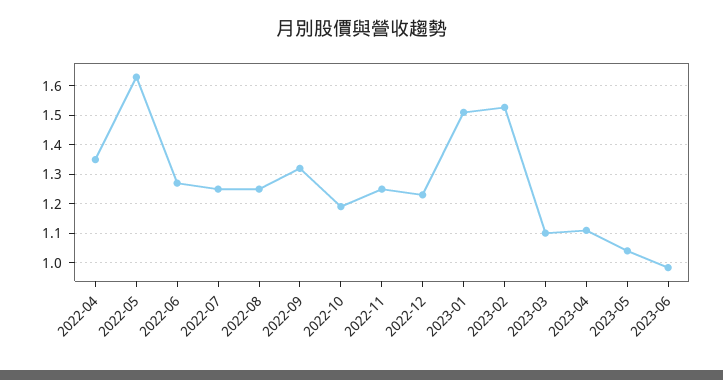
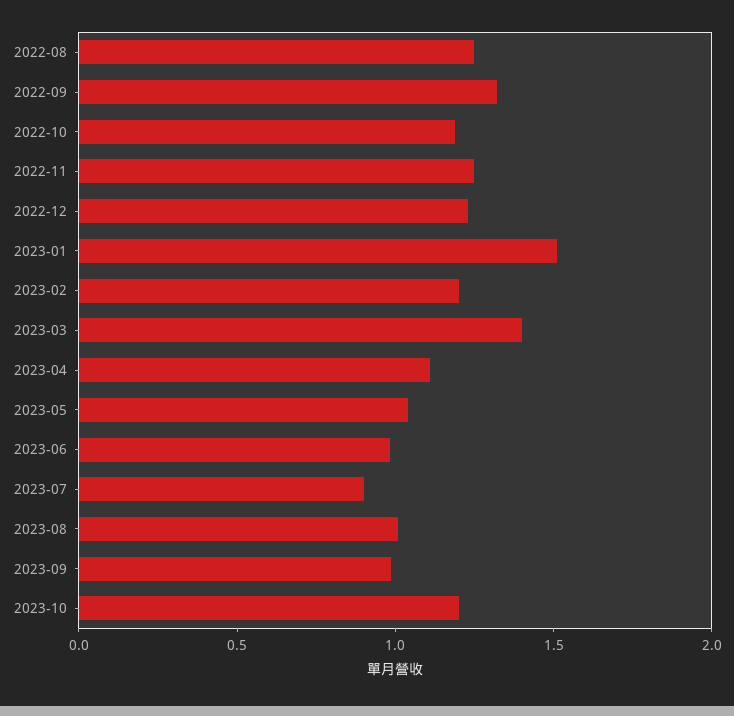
2022-04: 1.35 -> none
2022-05: 1.625 -> none
2022-06: 1.275 -> none
2022-07: 1.25 -> none
2023-02: 1.525 -> 1.2
2023-03: 1.1 -> 1.4
2023-07: none -> 0.9
2023-08: none -> 1
2023-09: none -> 1
2023-10: none -> 1.2

